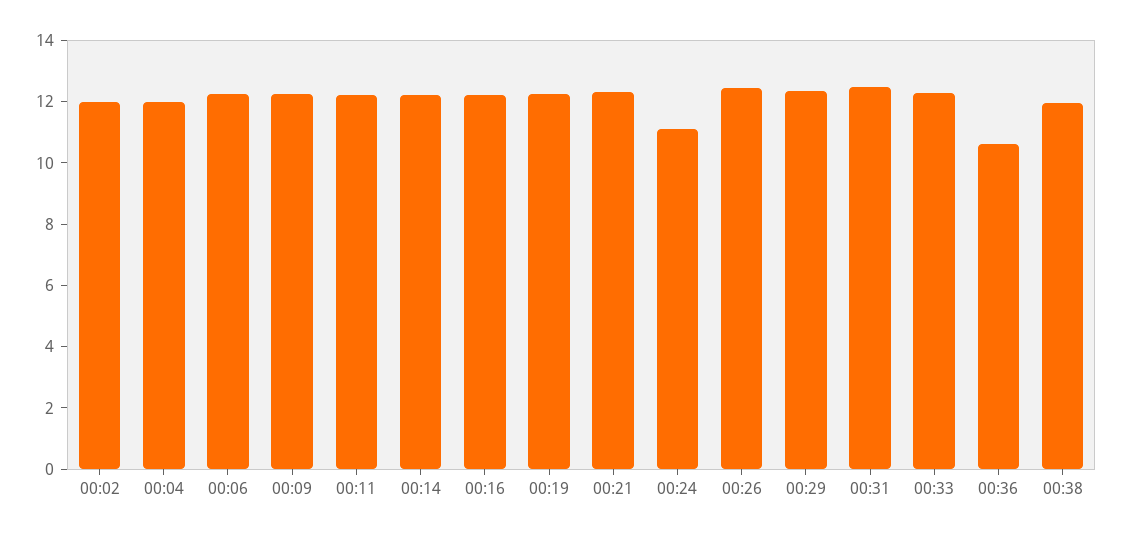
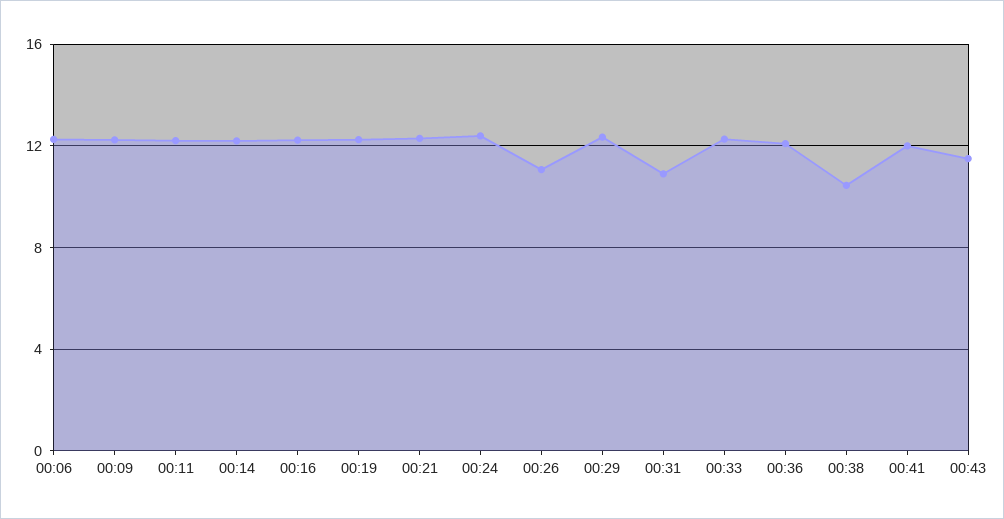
00:02: 12 -> none
00:04: 12 -> none
00:24: 11 -> 12.5
00:26: 12.5 -> 11
00:31: 12.5 -> 11
00:36: 10.5 -> 12
00:38: 12 -> 10.5
00:41: none -> 12
00:43: none -> 11.5

